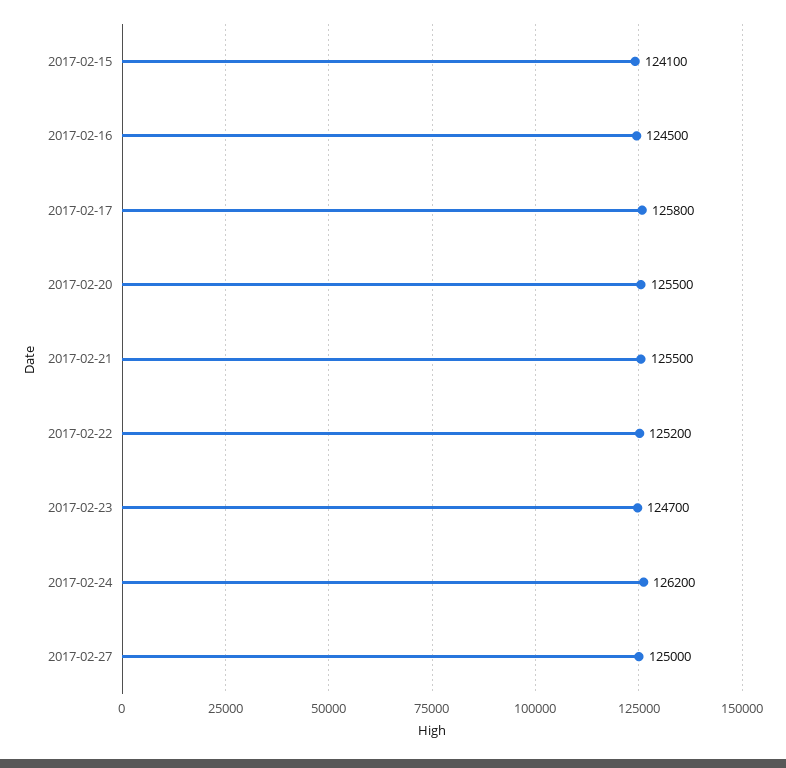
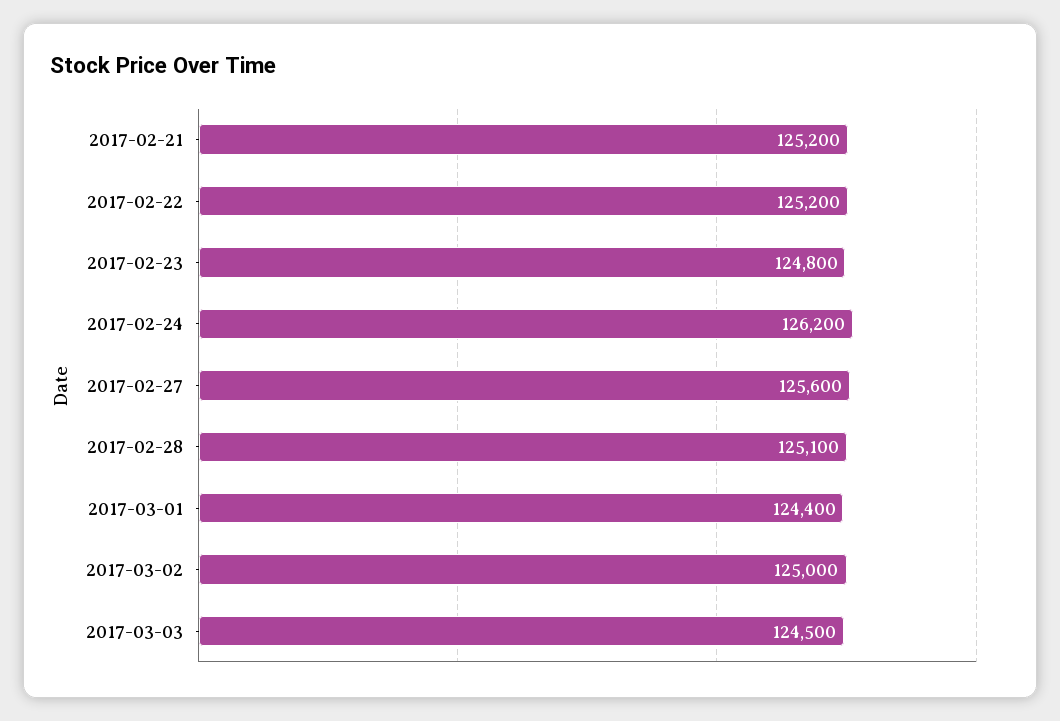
2017-02-15: 124100 -> none
2017-02-16: 124500 -> none
2017-02-17: 125800 -> none
2017-02-20: 125500 -> none
2017-02-21: 125500 -> 125200
2017-02-23: 124700 -> 124800
2017-02-27: 125000 -> 125600
2017-02-28: none -> 125100
2017-03-01: none -> 124400
2017-03-02: none -> 125000
2017-03-03: none -> 124500

